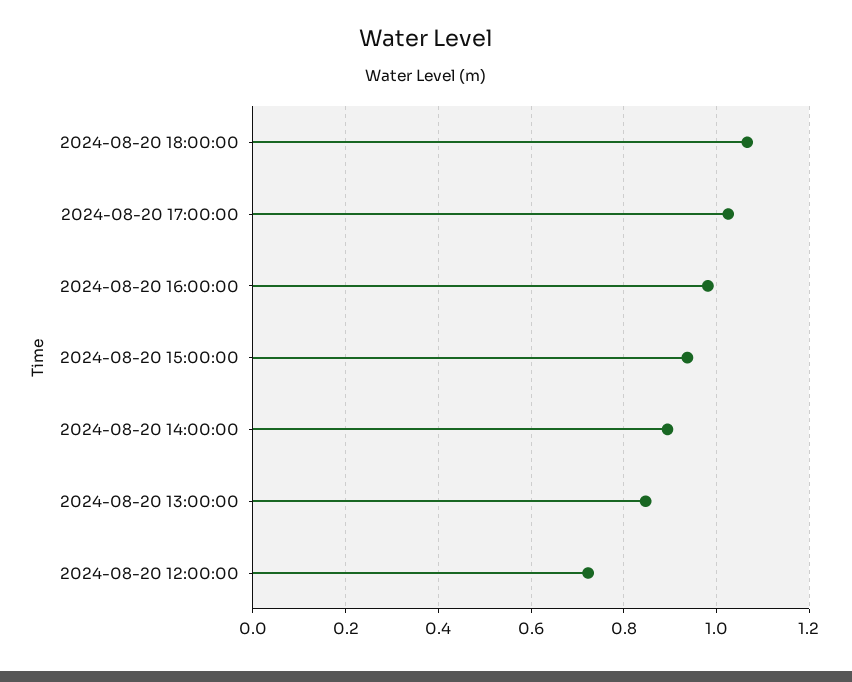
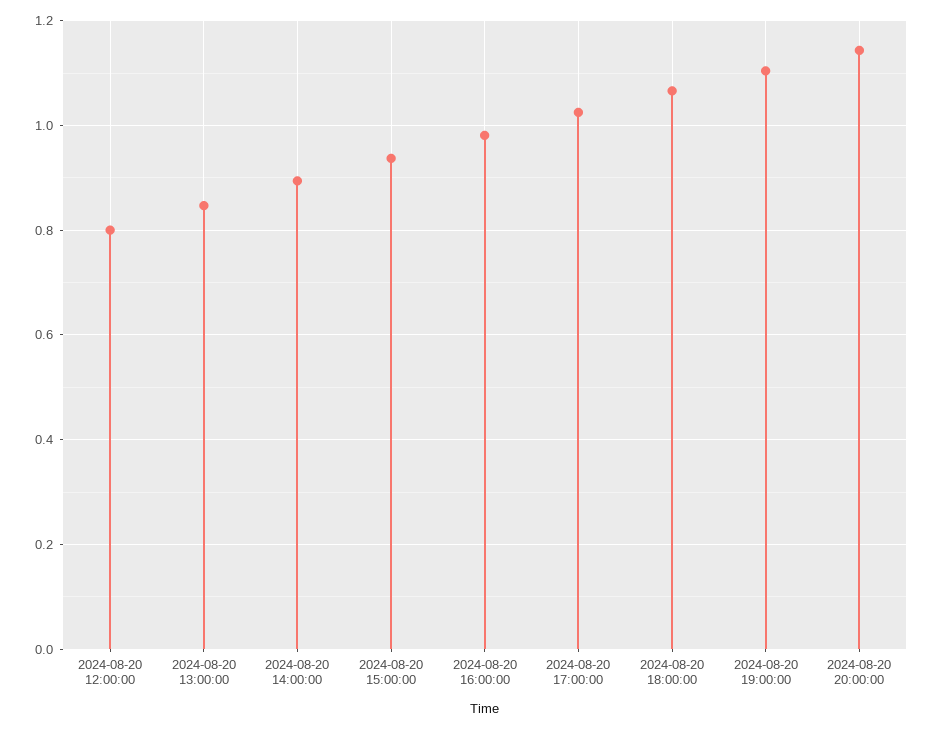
2024-08-20 12:00:00: 0.72 -> 0.8
2024-08-20 19:00:00: none -> 1.1
2024-08-20 20:00:00: none -> 1.14

